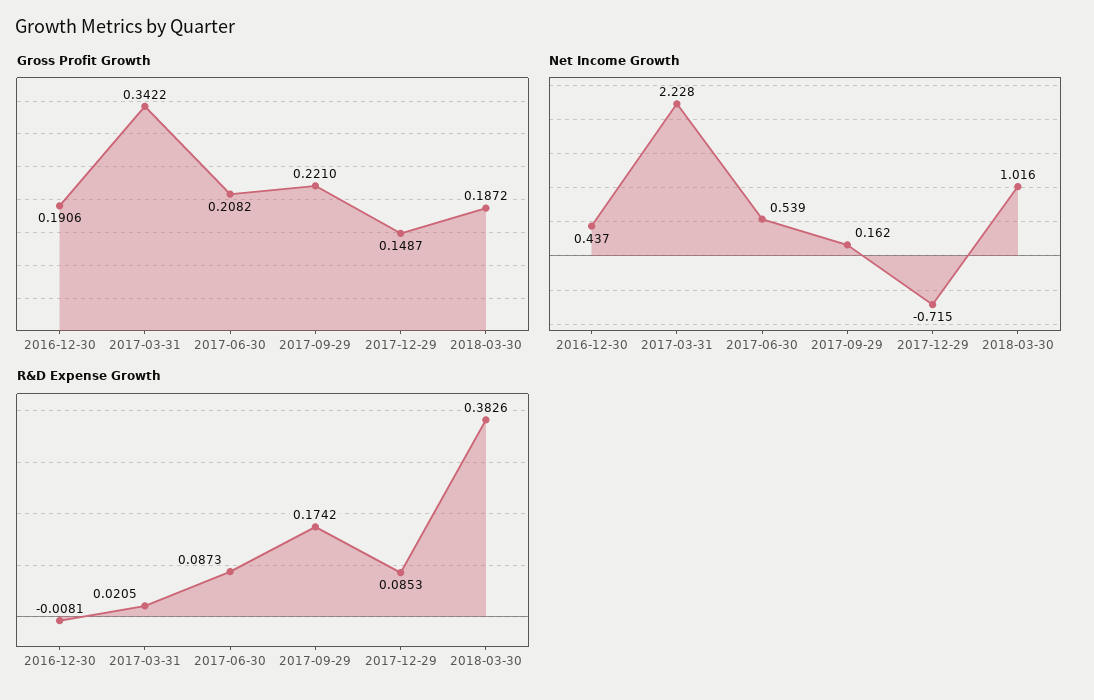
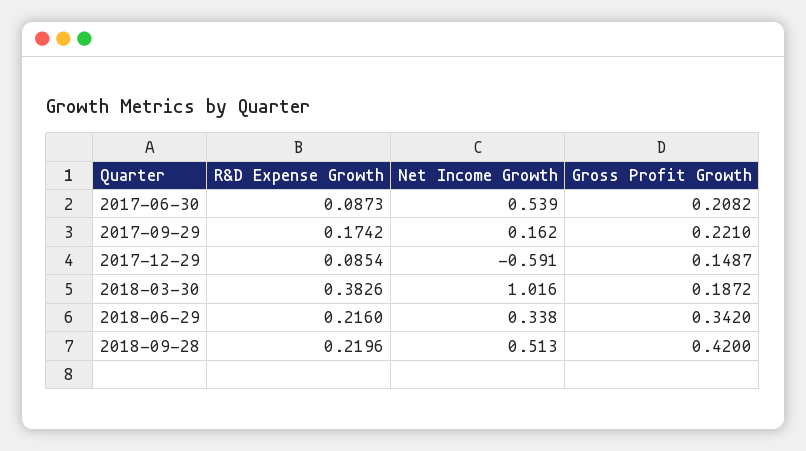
Gross Profit Growth, 2016-12-30: 0.1906 -> none
Gross Profit Growth, 2017-03-31: 0.3422 -> none
Net Income Growth, 2016-12-30: 0.437 -> none
Net Income Growth, 2017-03-31: 2.228 -> none
Net Income Growth, 2017-12-29: -0.715 -> -0.591
R&D Expense Growth, 2016-12-30: -0.0081 -> none
R&D Expense Growth, 2017-03-31: 0.0205 -> none
R&D Expense Growth, 2017-12-29: 0.0853 -> 0.0854
R&D Expense Growth, 2018-06-29: none -> 0.216
Net Income Growth, 2018-06-29: none -> 0.338
Gross Profit Growth, 2018-06-29: none -> 0.342
R&D Expense Growth, 2018-09-28: none -> 0.2196
Net Income Growth, 2018-09-28: none -> 0.513
Gross Profit Growth, 2018-09-28: none -> 0.42

